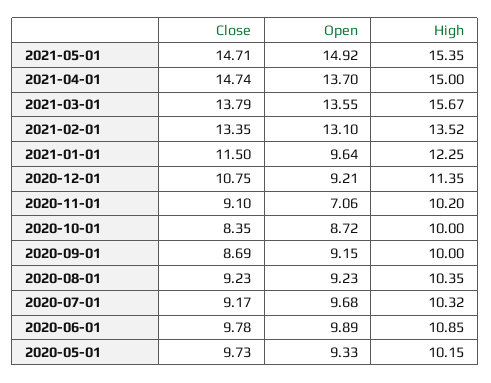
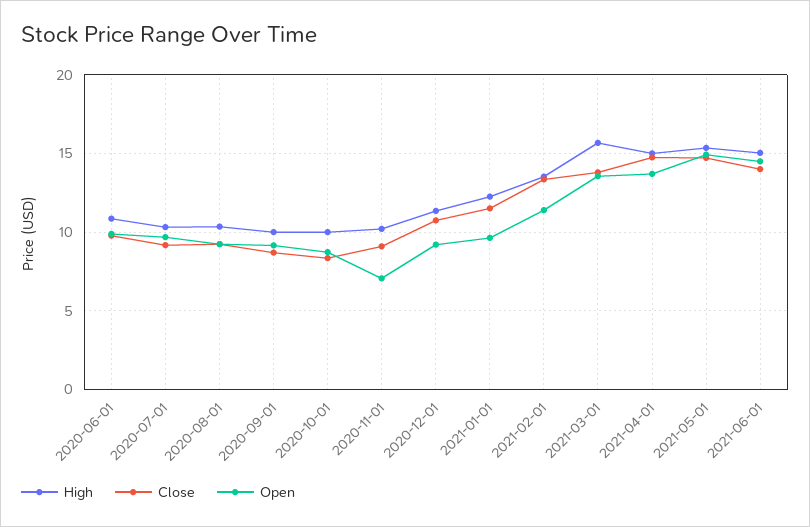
Open, 2021-02-01: 13.1 -> 11.5
Close, 2020-05-01: 9.73 -> none
Open, 2020-05-01: 9.33 -> none
High, 2020-05-01: 10.15 -> none
High, 2021-06-01: none -> 15
Close, 2021-06-01: none -> 14
Open, 2021-06-01: none -> 14.5

